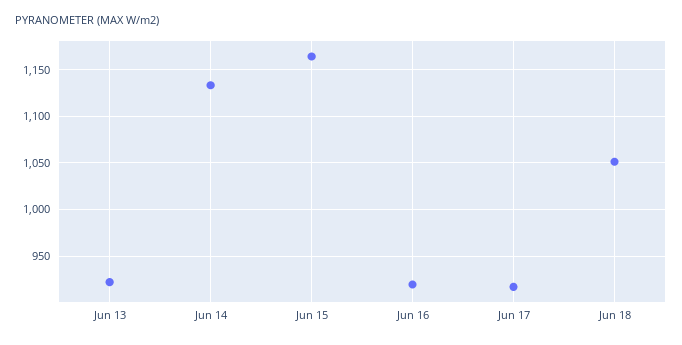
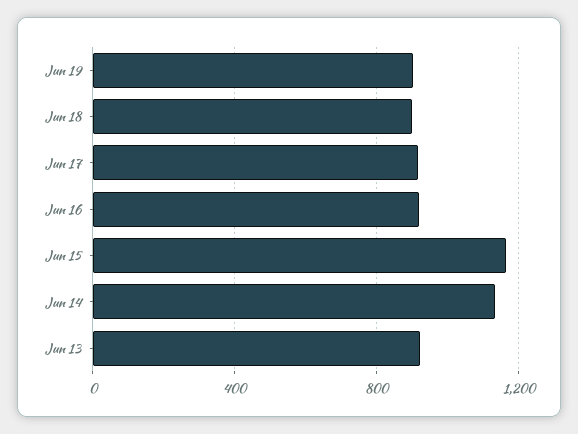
Jun 18: 1050 -> 900
Jun 19: none -> 900

